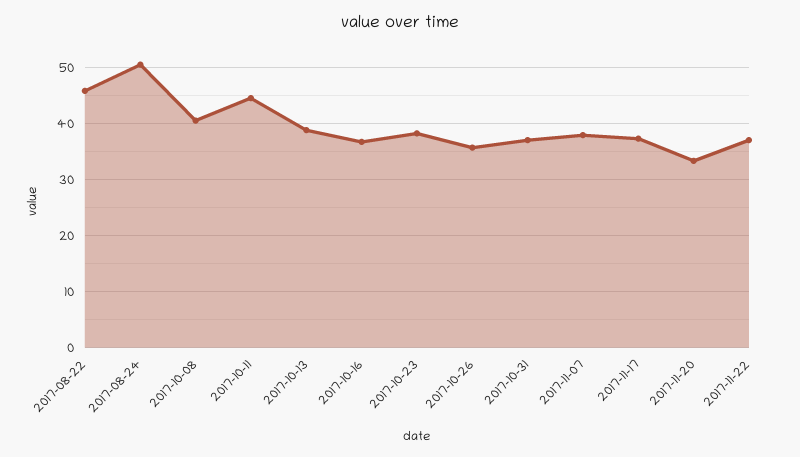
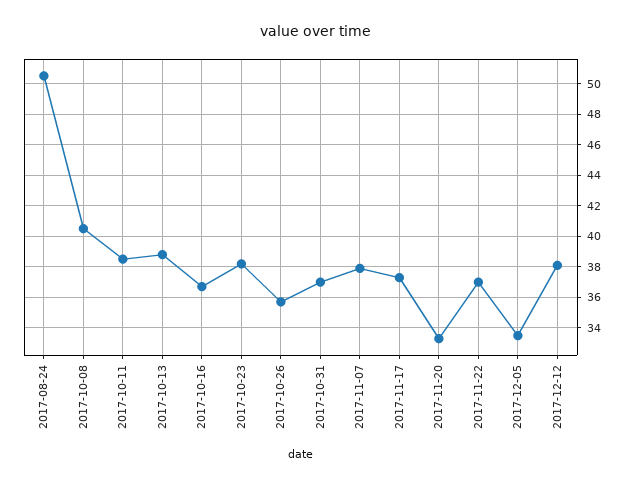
2017-08-22: 46 -> none
2017-10-11: 44 -> 38.5
2017-12-05: none -> 33.5
2017-12-12: none -> 38

